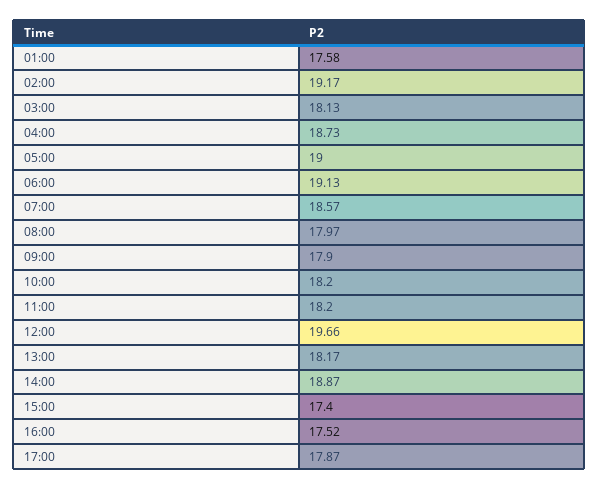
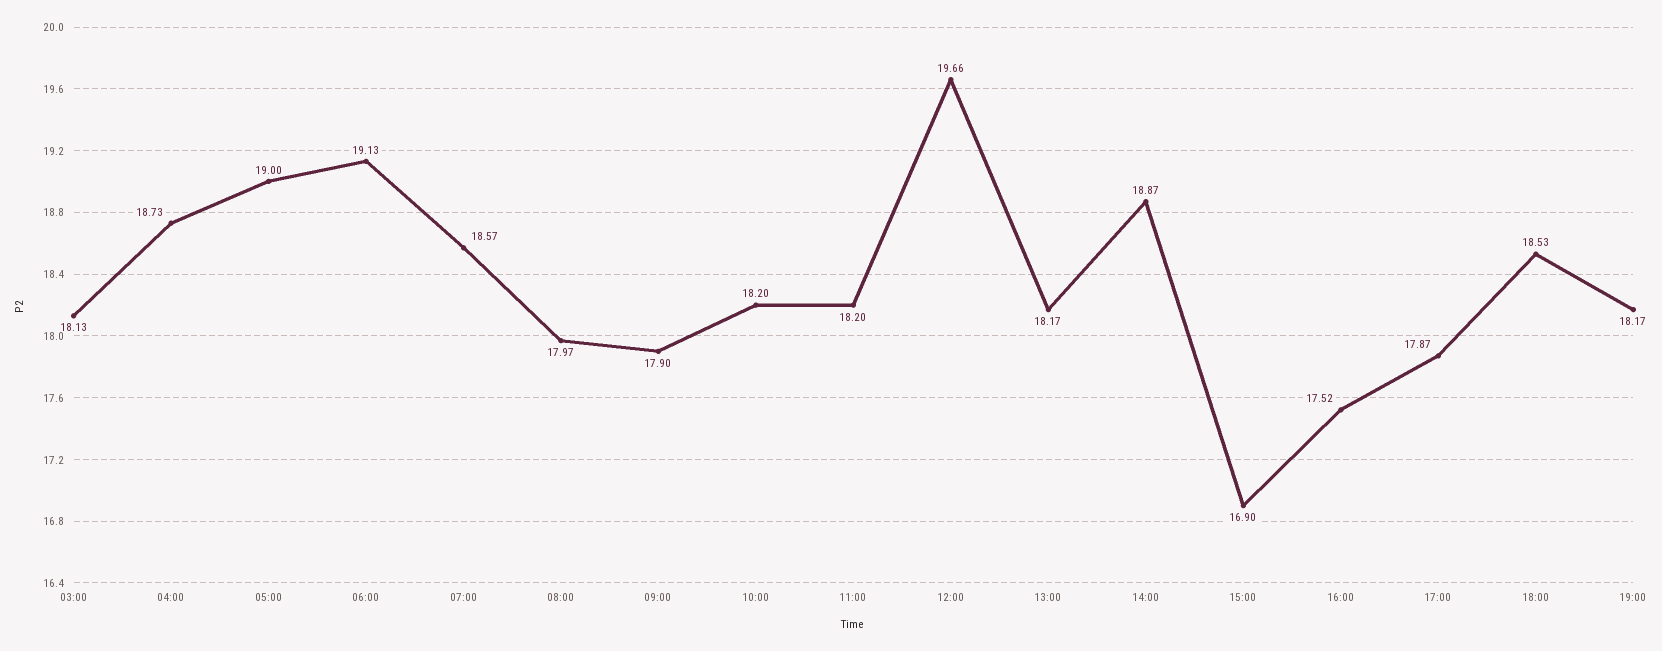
01:00: 17.58 -> none
02:00: 19.17 -> none
15:00: 17.4 -> 16.9
18:00: none -> 18.53
19:00: none -> 18.17

